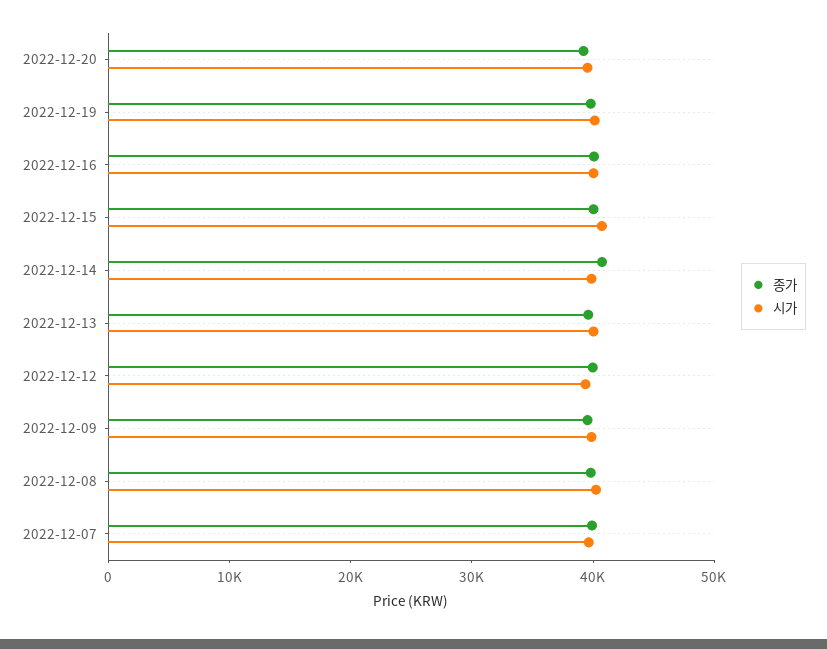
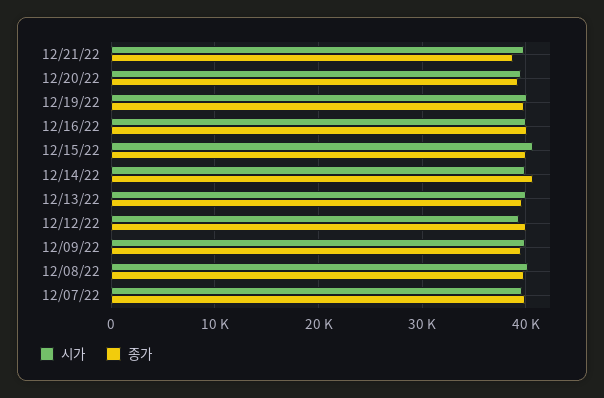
시가, 12/21/22: none -> 40000
종가, 12/21/22: none -> 39000

